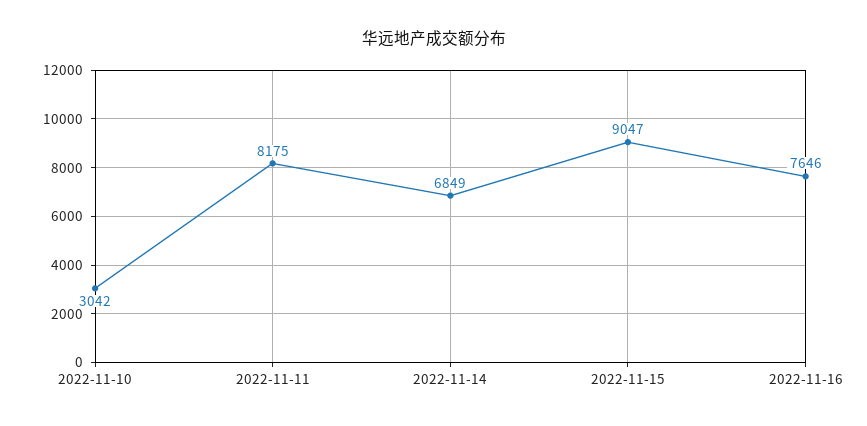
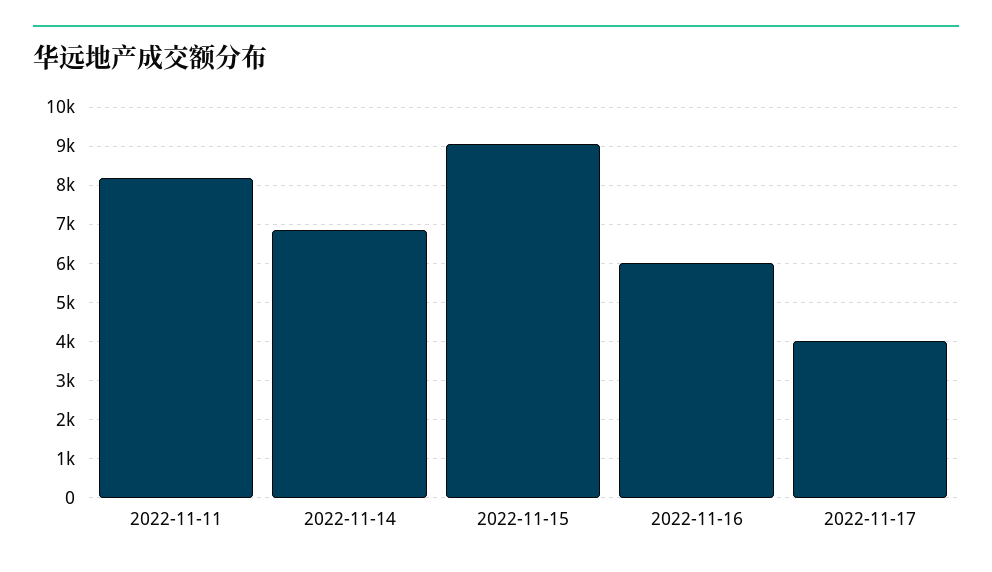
2022-11-10: 3042 -> none
2022-11-16: 7646 -> 6000
2022-11-17: none -> 4000

